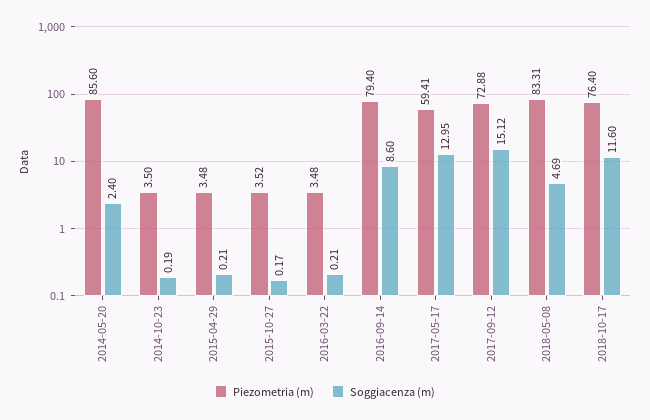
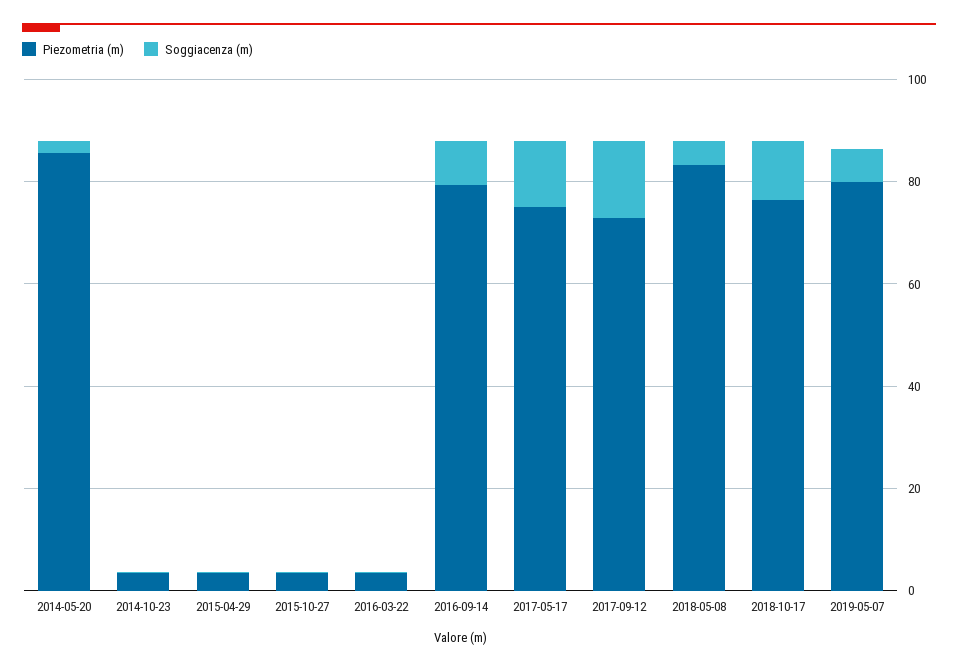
Piezometria (m), 2017-05-17: 59.41 -> 75
Piezometria (m), 2019-05-07: none -> 80
Soggiacenza (m), 2019-05-07: none -> 5

